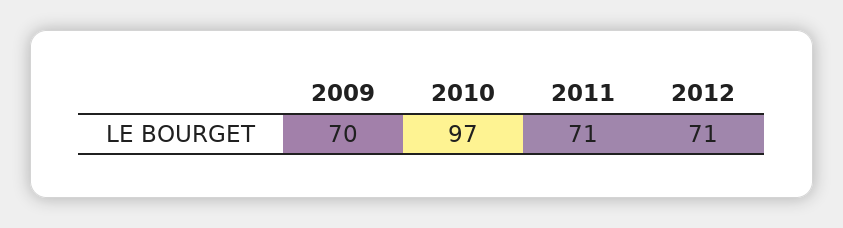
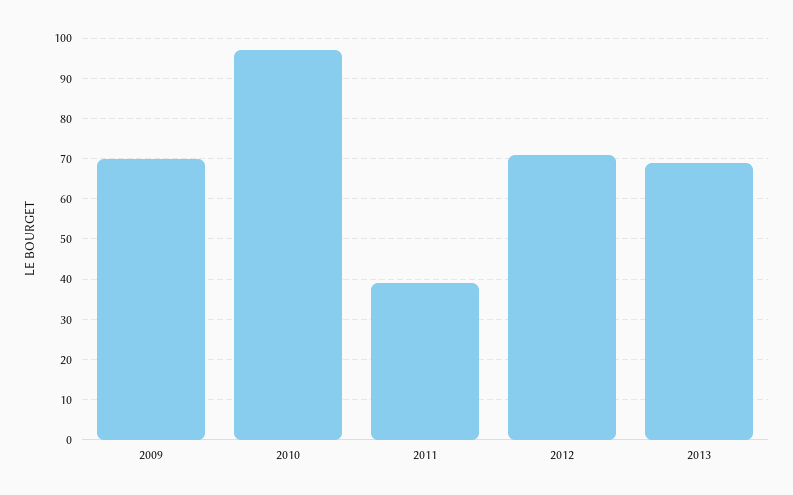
2011: 71 -> 40
2013: none -> 70

